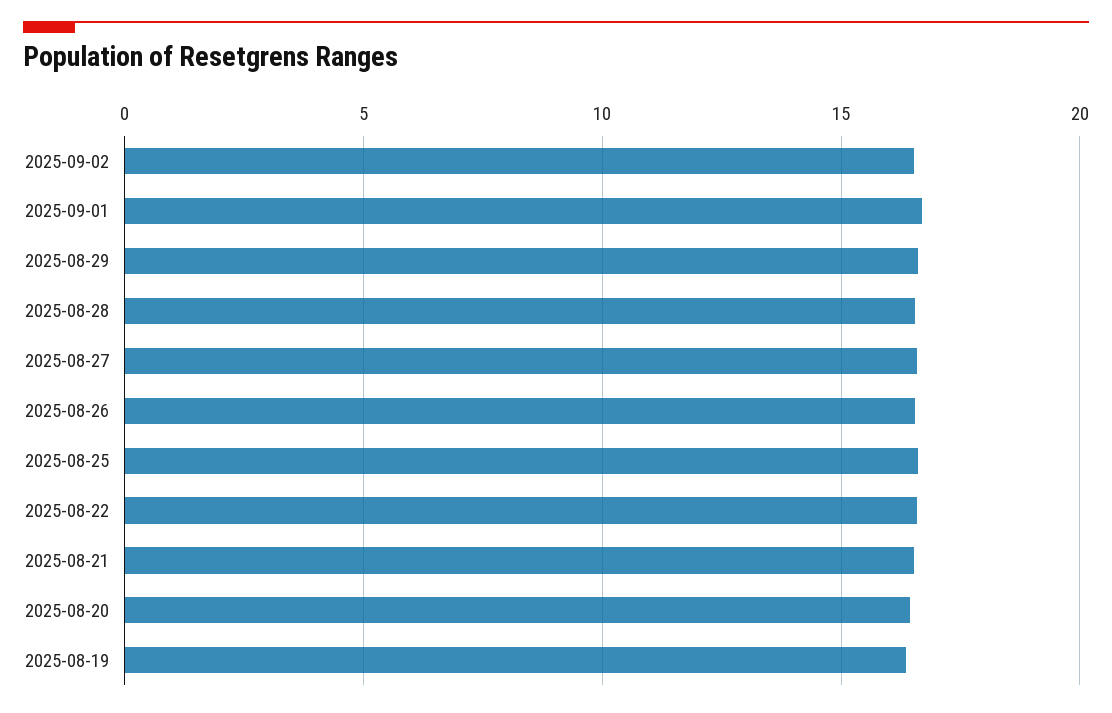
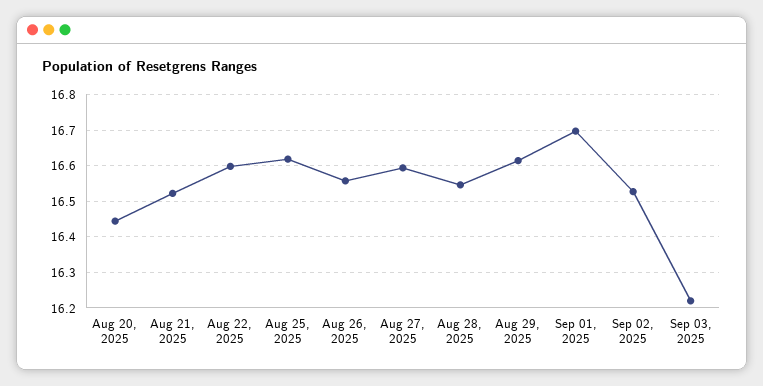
2025-08-19: 16.5 -> none
Sep 03, 2025: none -> 16.22

